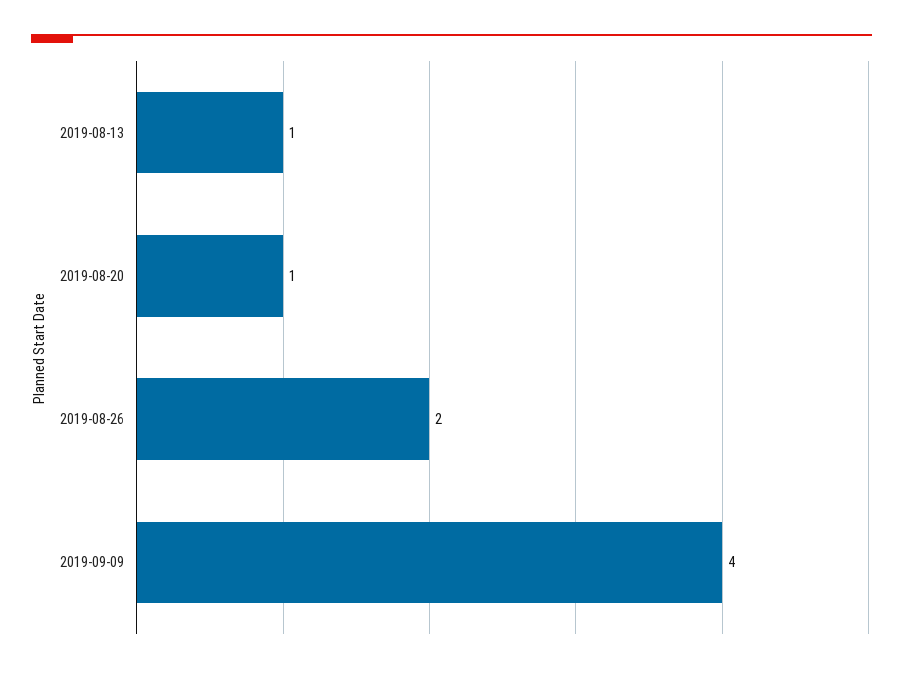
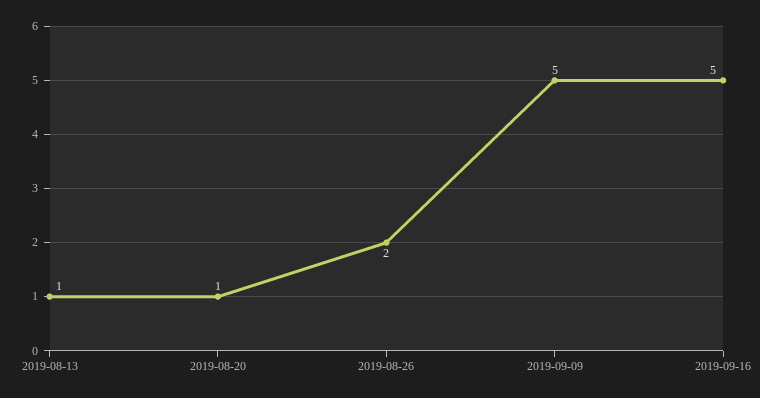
2019-09-09: 4 -> 5
2019-09-16: none -> 5

